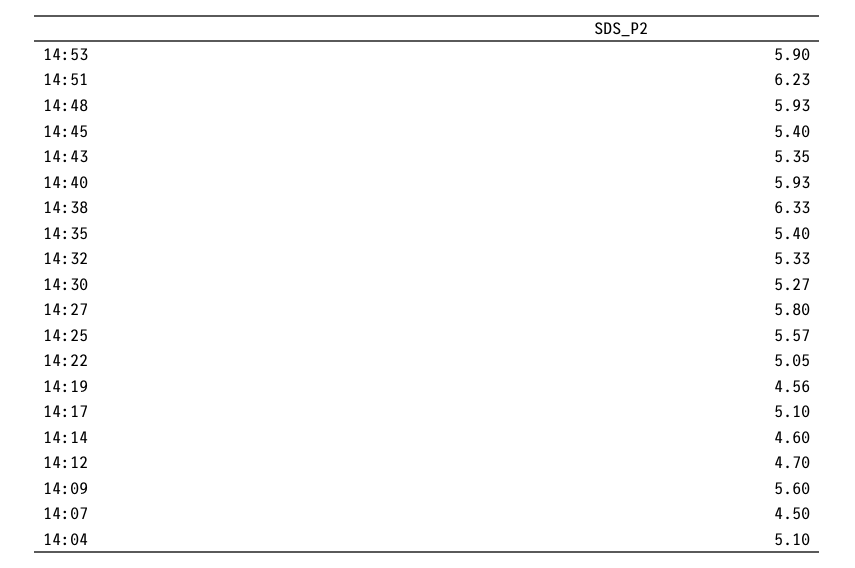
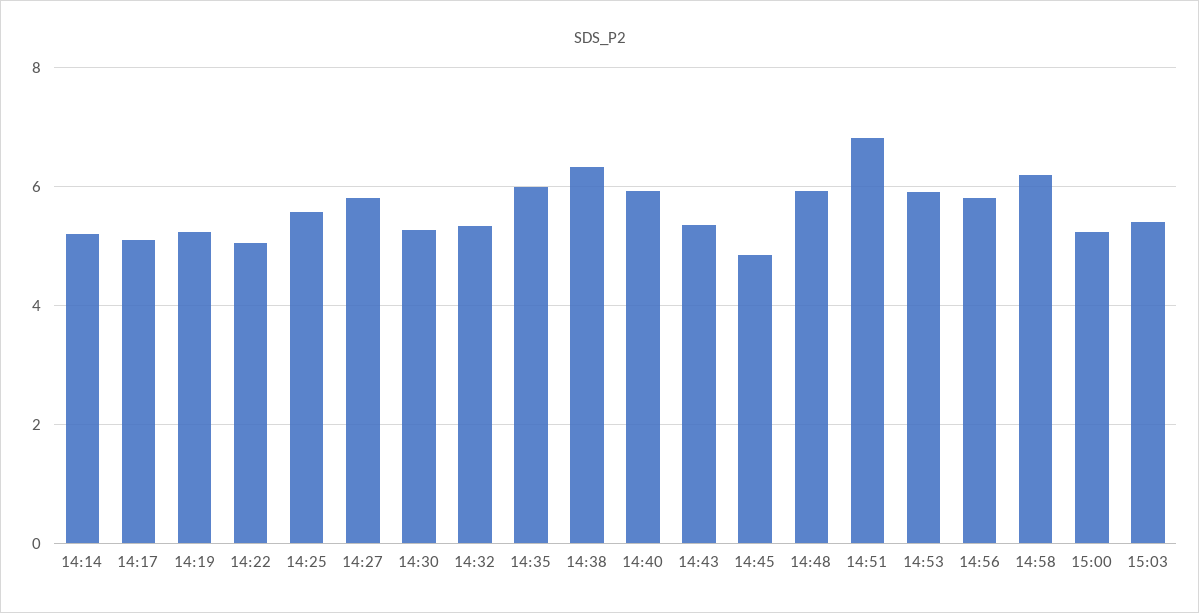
14:51: 6.23 -> 6.8
14:45: 5.4 -> 4.8
14:35: 5.4 -> 6
14:19: 4.56 -> 5.2
14:14: 4.6 -> 5.2
14:12: 4.7 -> none
14:09: 5.6 -> none
14:07: 4.5 -> none
14:04: 5.1 -> none
14:56: none -> 5.8
14:58: none -> 6.2
15:00: none -> 5.2
15:03: none -> 5.4

